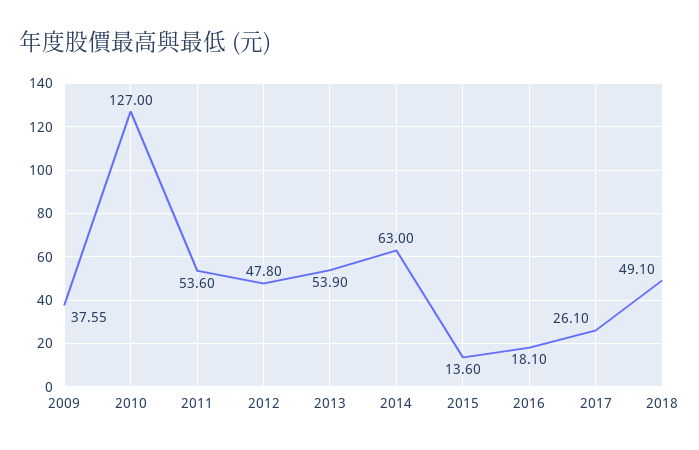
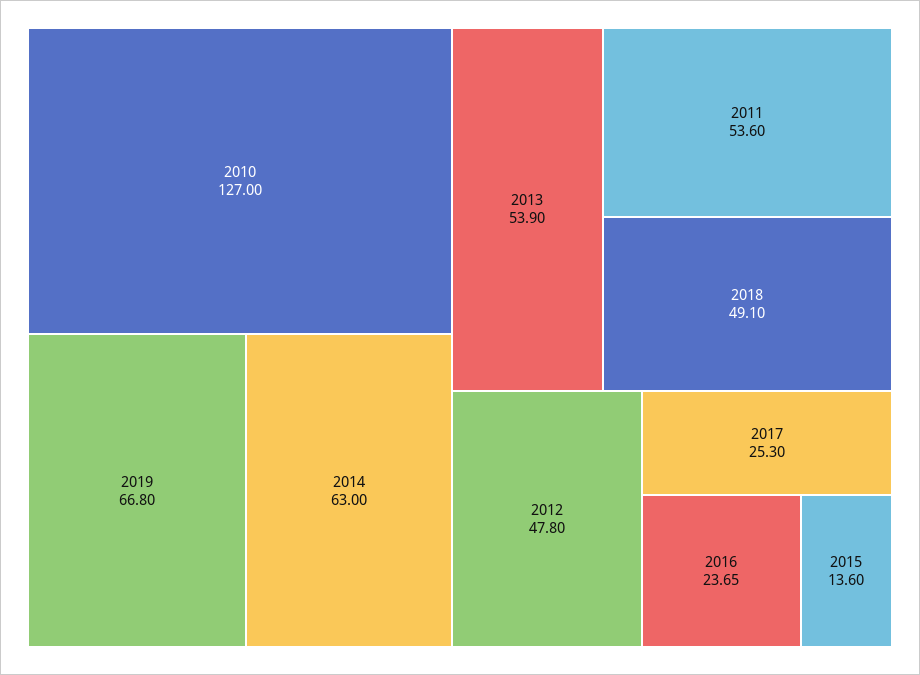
2009: 37.55 -> none
2016: 18.1 -> 23.65
2017: 26.1 -> 25.3
2019: none -> 66.8

